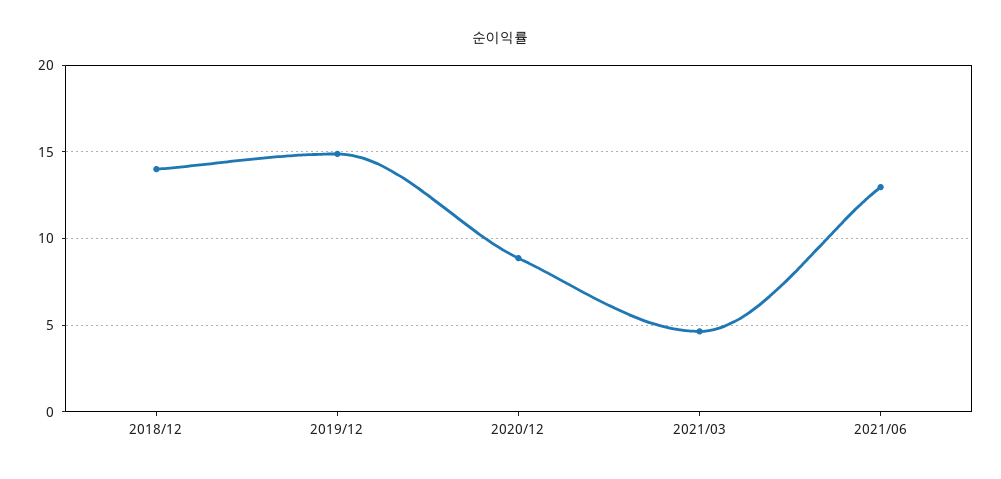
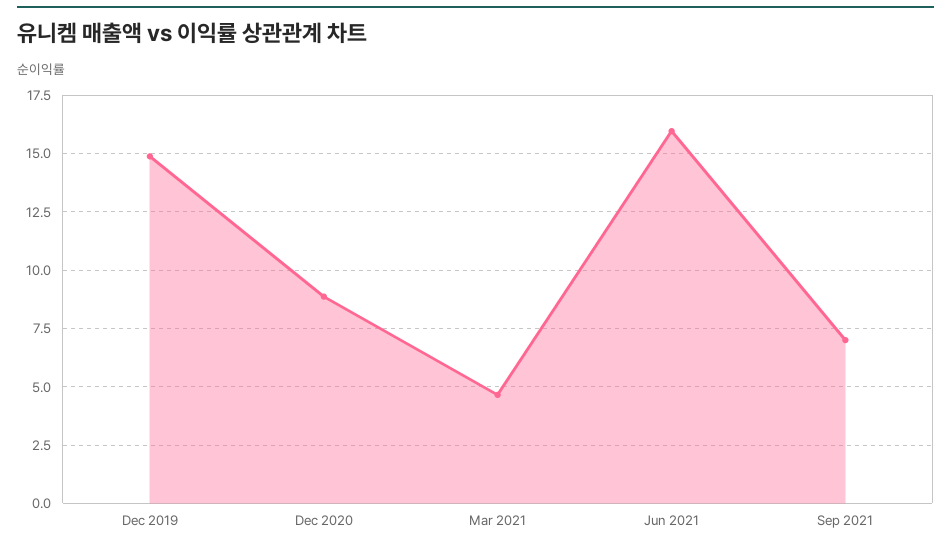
2018/12: 14 -> none
2021/06: 13 -> 16
Sep 2021: none -> 7

